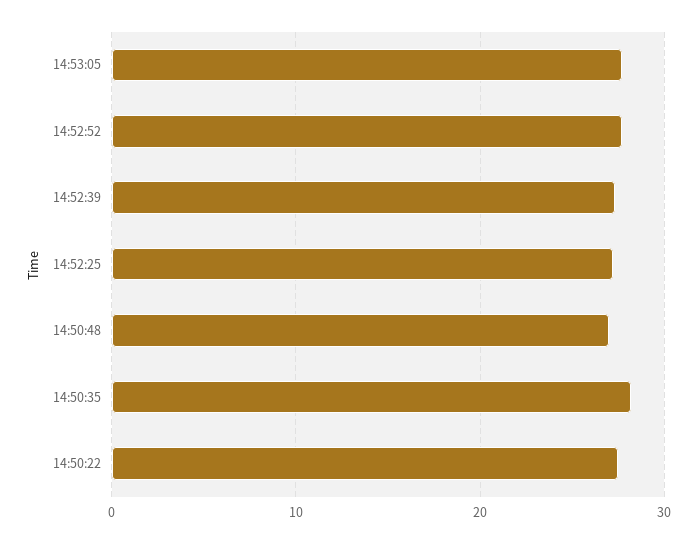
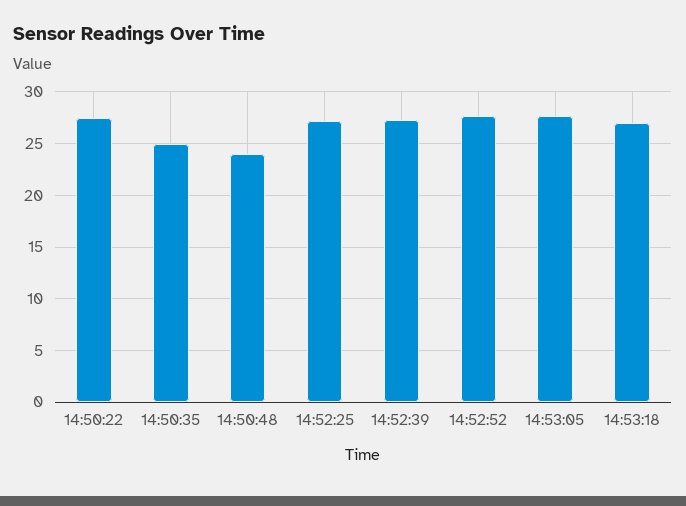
14:50:48: 27 -> 24
14:50:35: 28 -> 25
14:53:18: none -> 27

